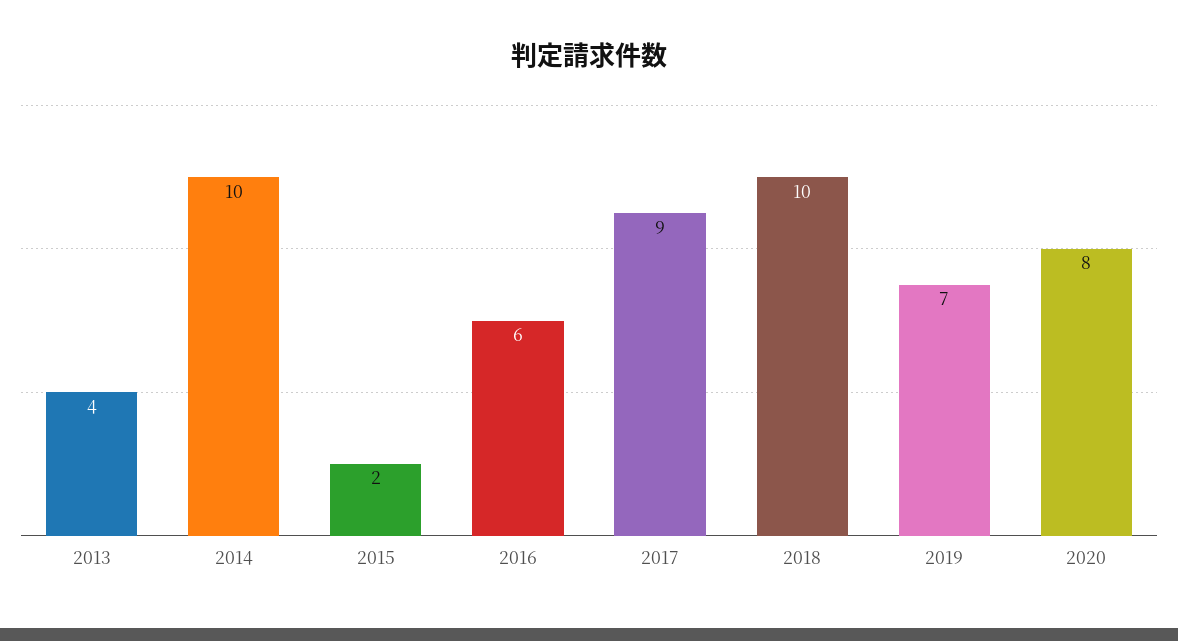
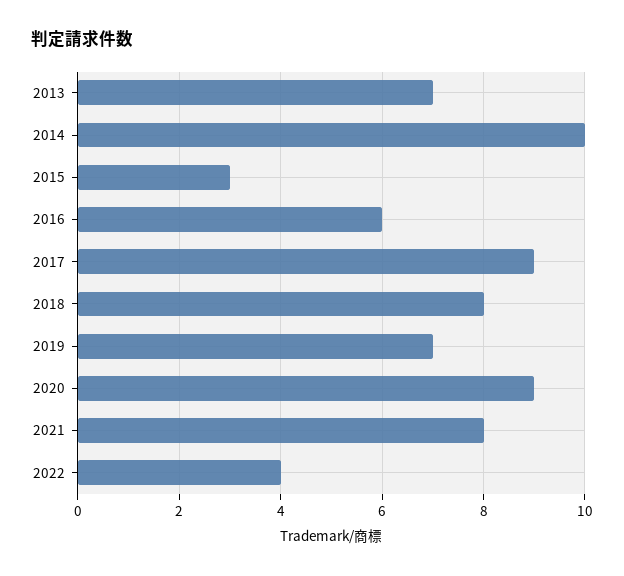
2013: 4 -> 7
2015: 2 -> 3
2018: 10 -> 8
2020: 8 -> 9
2021: none -> 8
2022: none -> 4

